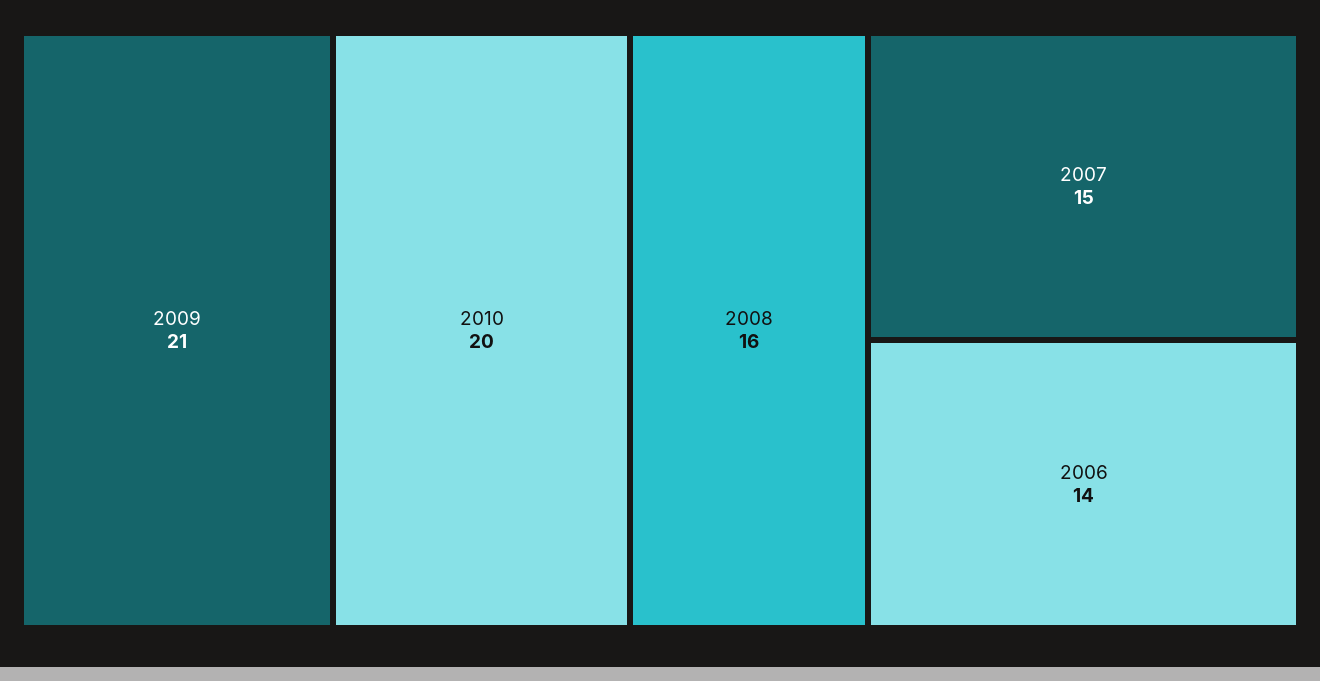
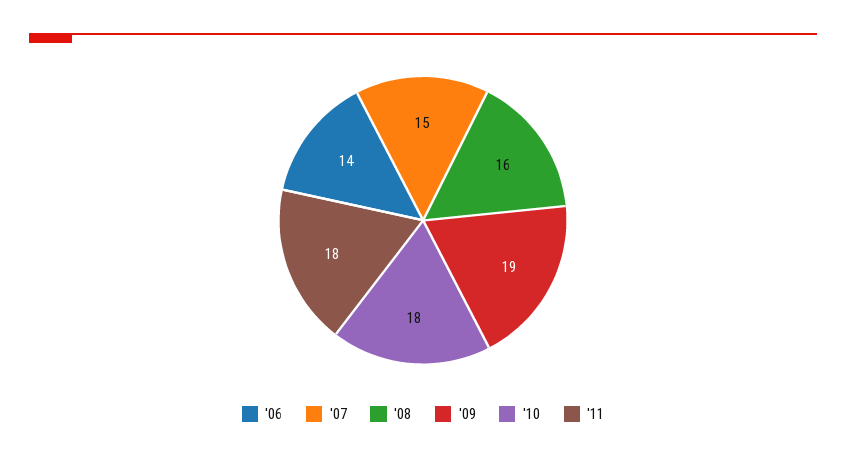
2009: 21 -> 19
2010: 20 -> 18
'11: none -> 18

